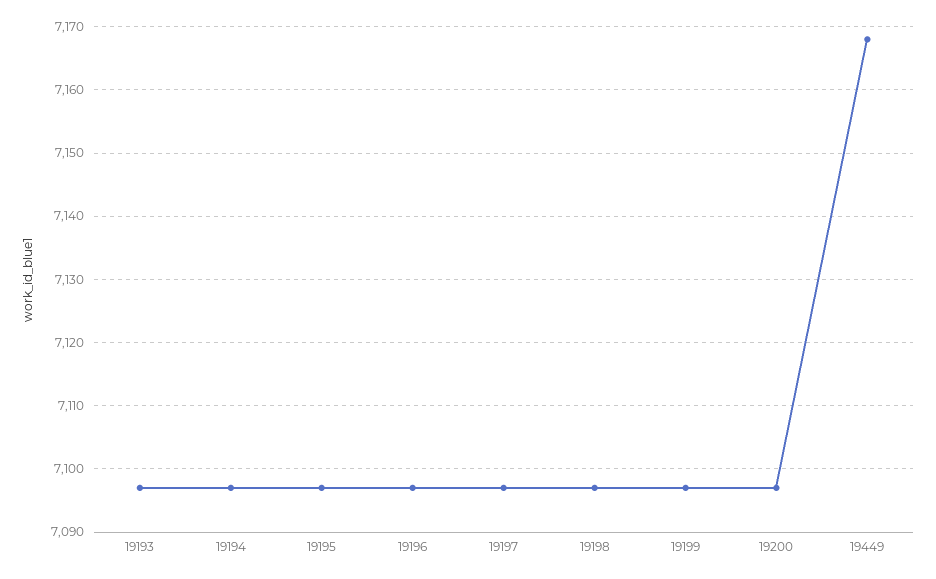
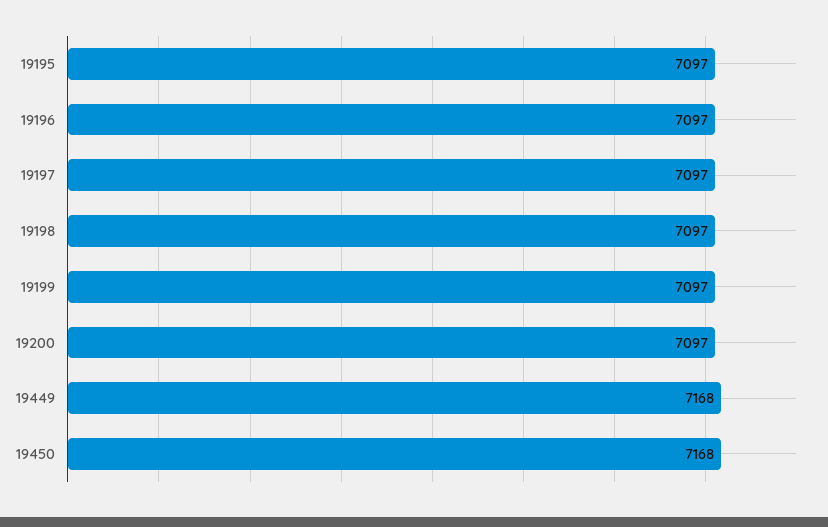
19193: 7097 -> none
19194: 7097 -> none
19450: none -> 7168

